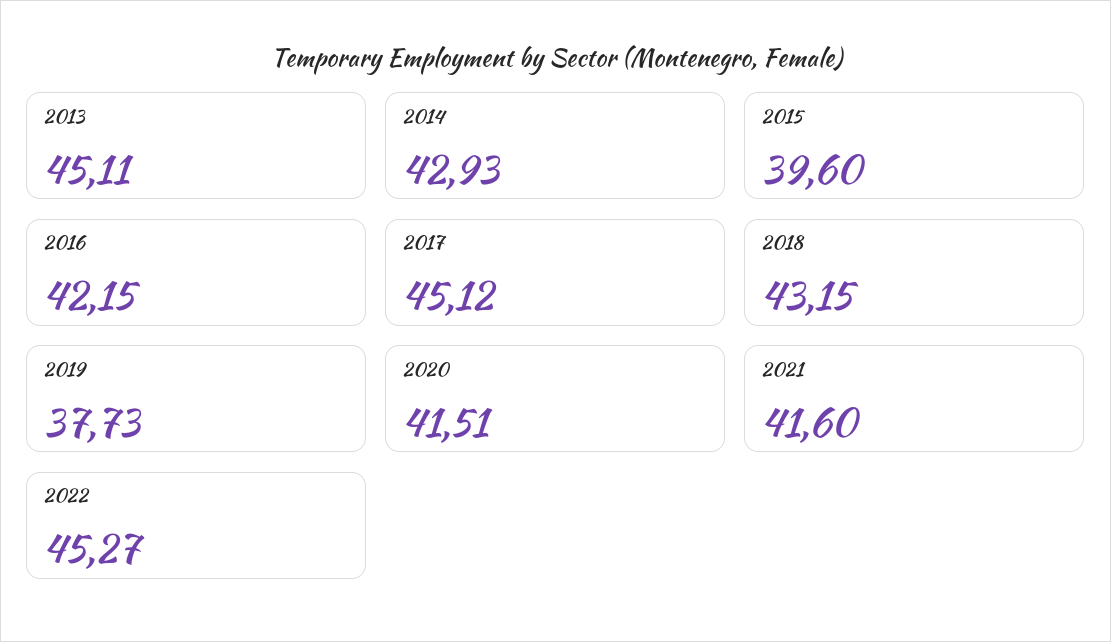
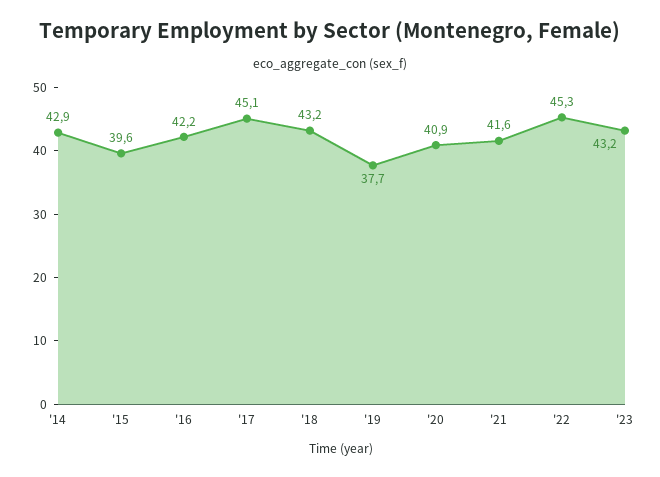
2013: 45.11 -> none
2020: 41.51 -> 40.9
'23: none -> 43.2

